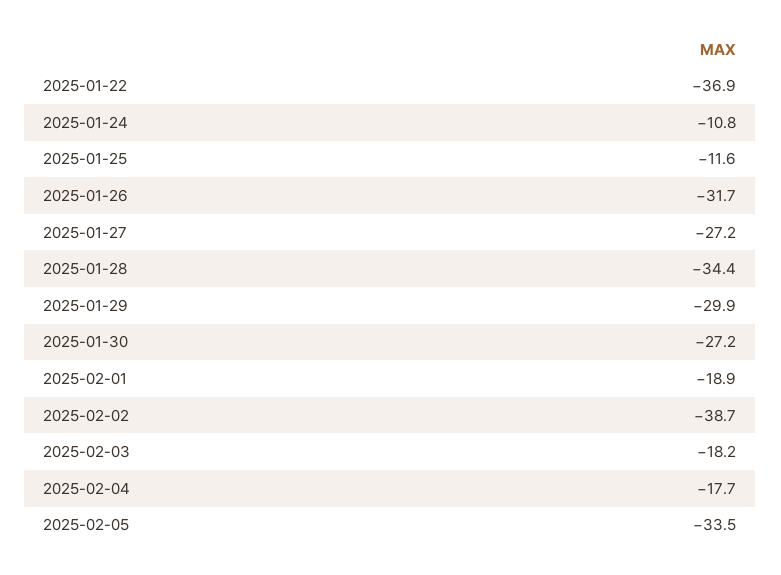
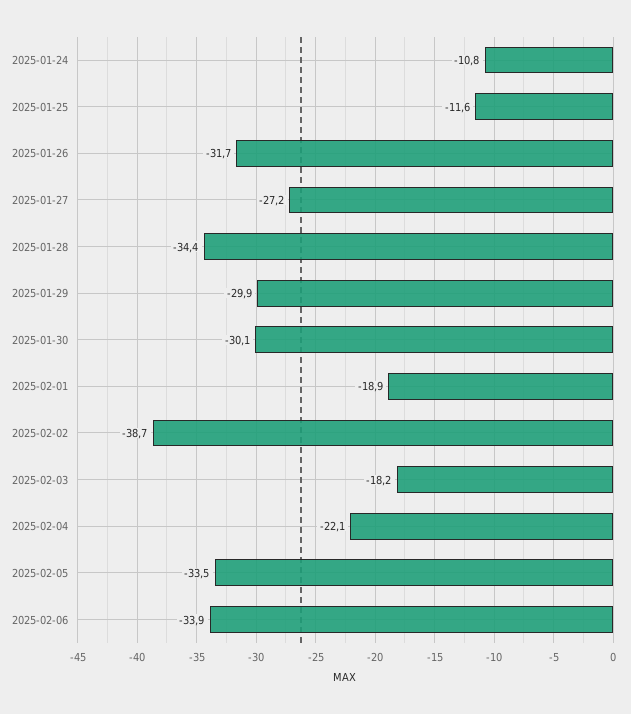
2025-01-22: -36.9 -> none
2025-01-30: -27.2 -> -30.1
2025-02-04: -17.7 -> -22.1
2025-02-06: none -> -33.9

